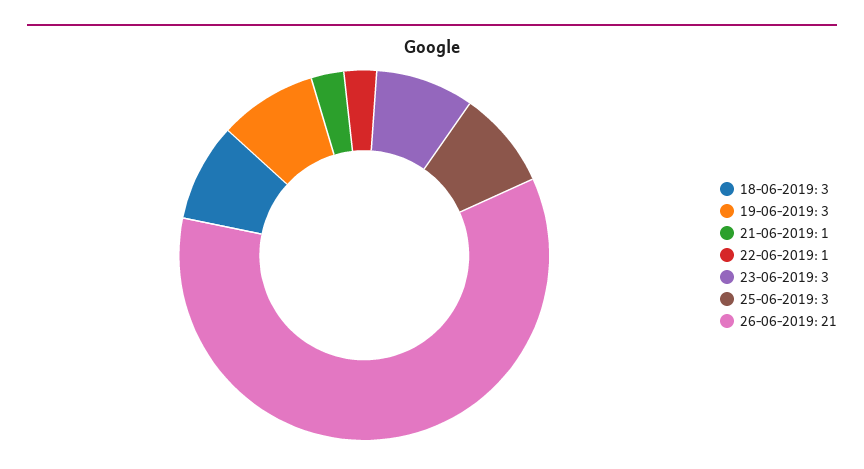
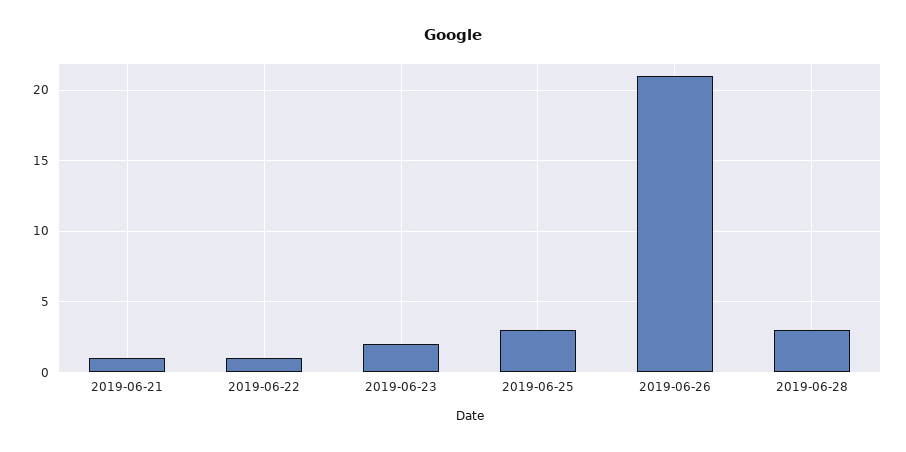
18-06-2019: 3 -> none
19-06-2019: 3 -> none
23-06-2019: 3 -> 2
2019-06-28: none -> 3

